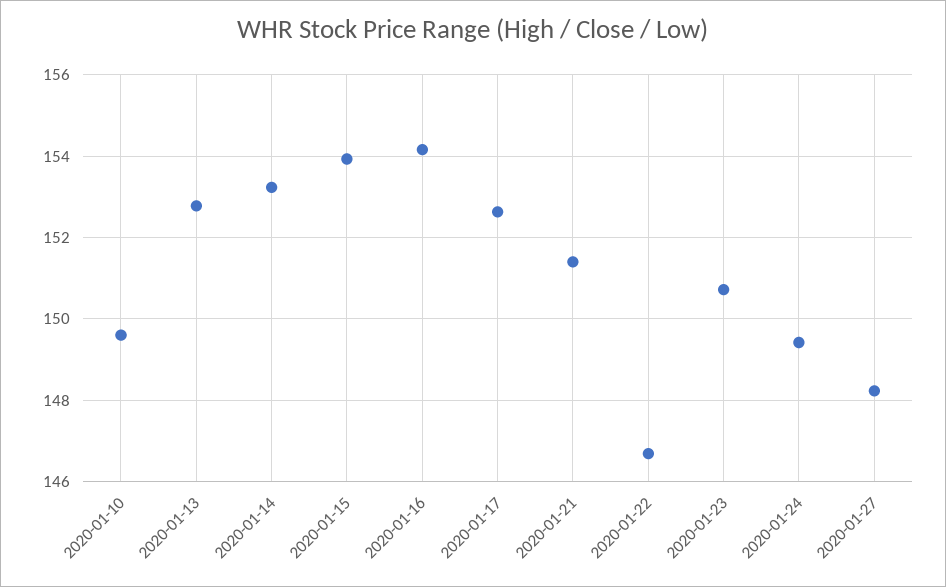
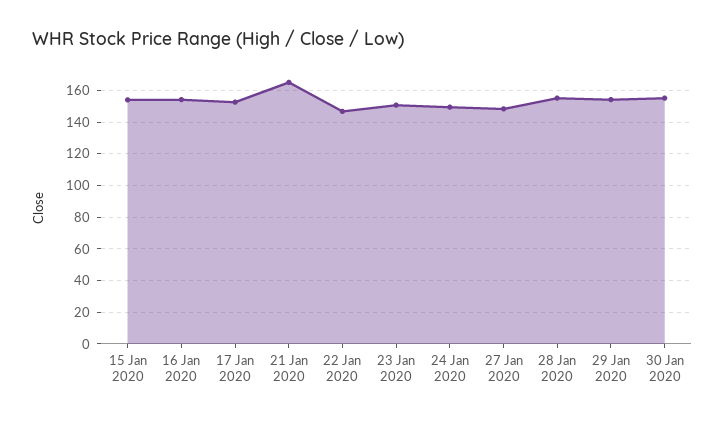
2020-01-10: 149.6 -> none
2020-01-13: 152.8 -> none
2020-01-14: 153.2 -> none
2020-01-21: 151.4 -> 165
28 Jan 2020: none -> 155
29 Jan 2020: none -> 155
30 Jan 2020: none -> 155

